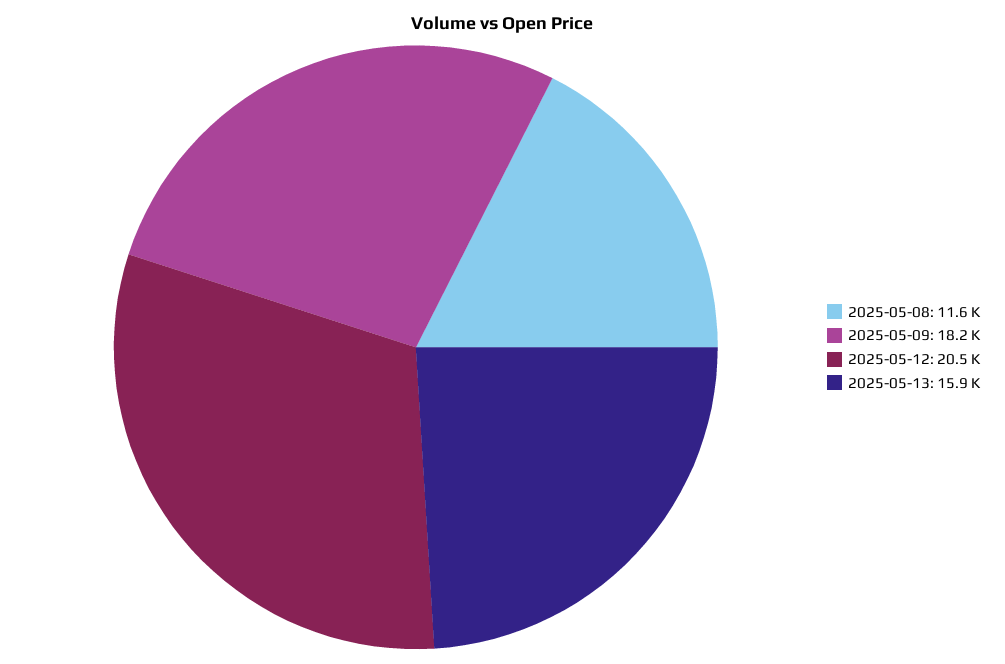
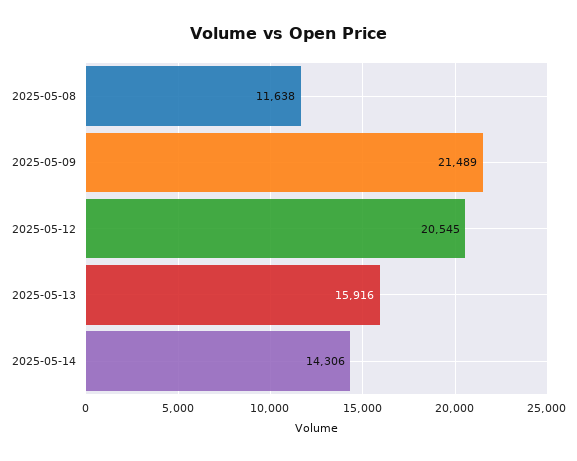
2025-05-09: 18200 -> 21489
2025-05-14: none -> 14306

